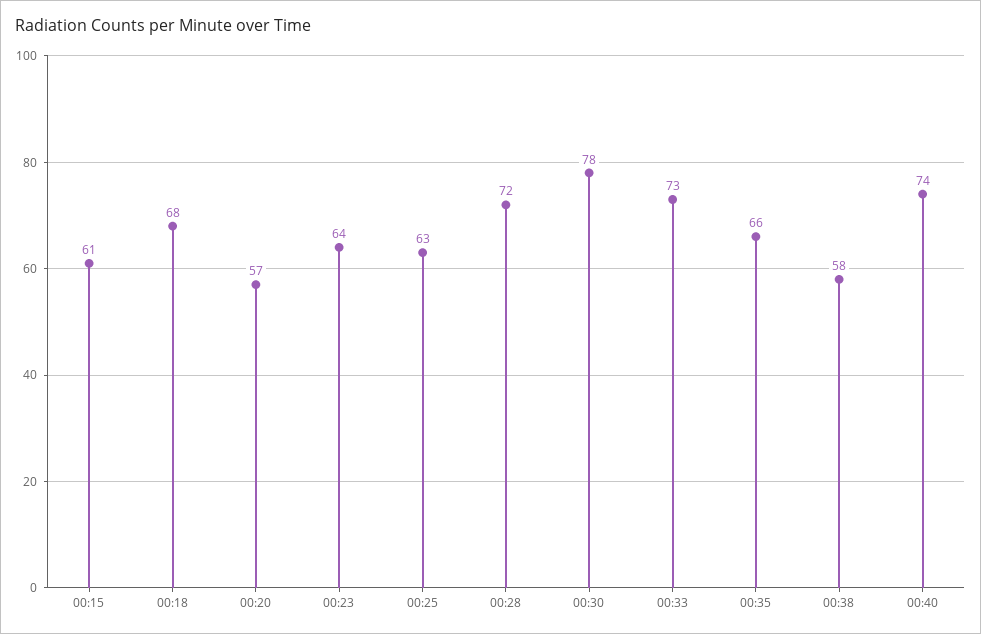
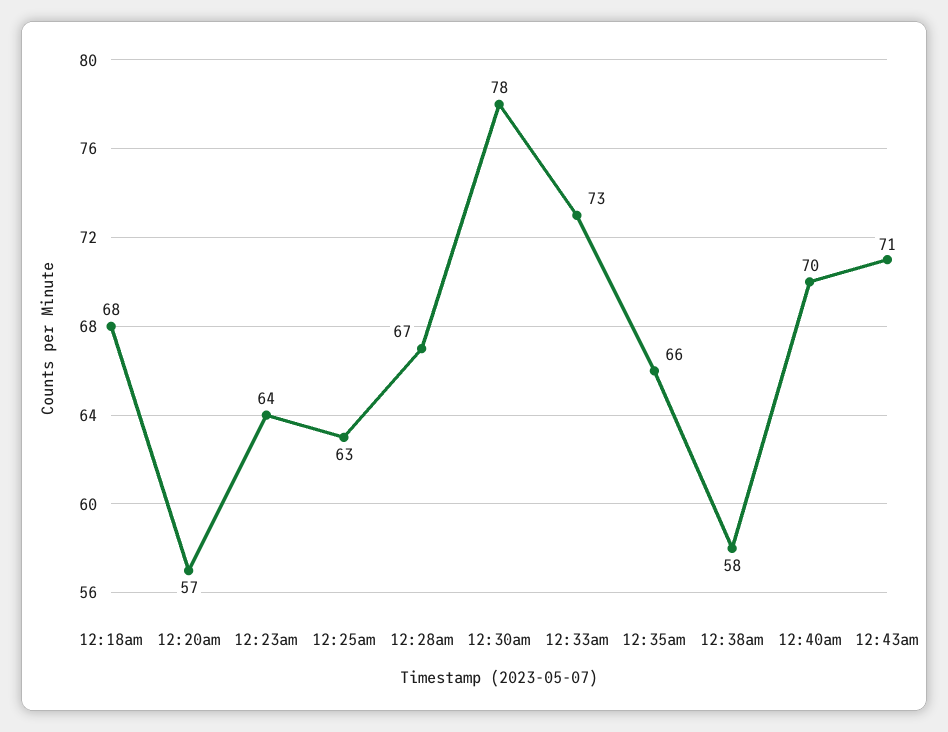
00:15: 61 -> none
00:28: 72 -> 67
00:40: 74 -> 70
12:43am: none -> 71

